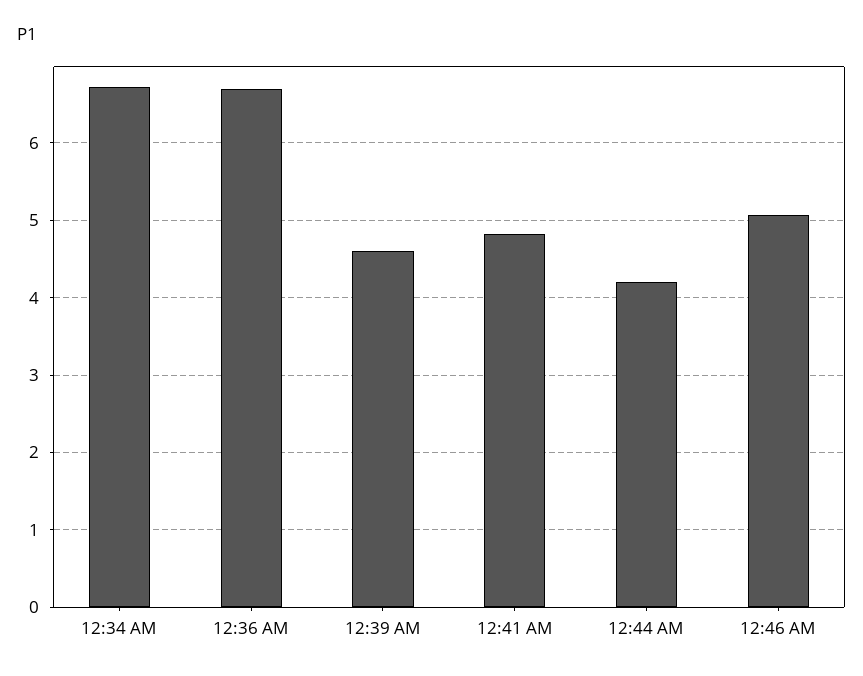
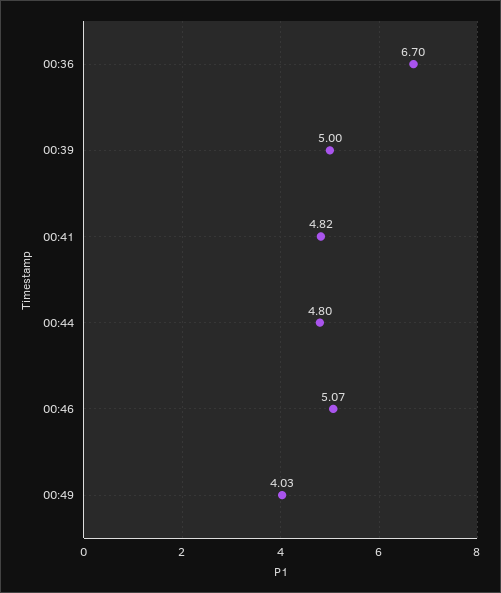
12:34 AM: 6.7 -> none
12:39 AM: 4.6 -> 5
12:44 AM: 4.2 -> 4.8
00:49: none -> 4.03

